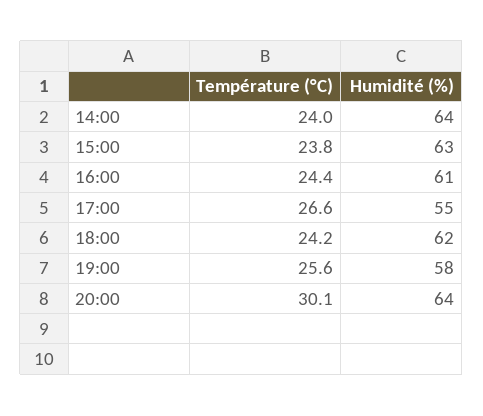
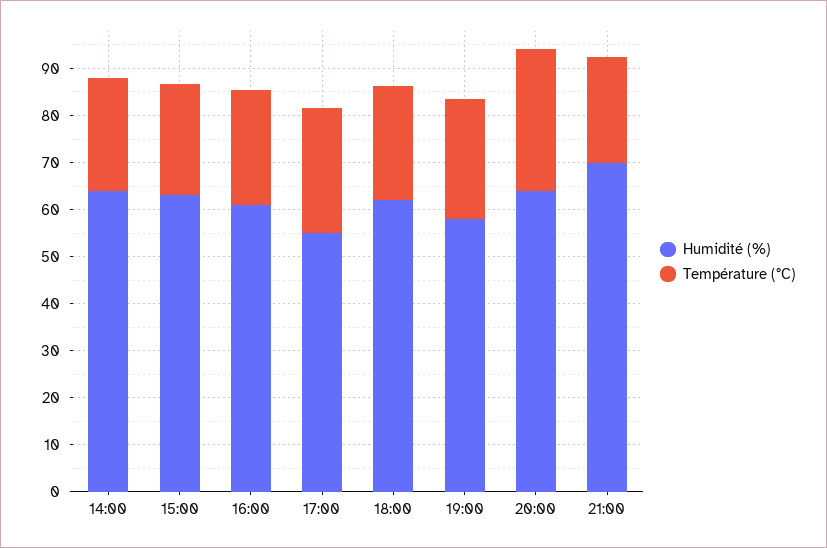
Humidité (%), 21:00: none -> 70
Température (°C), 21:00: none -> 22

